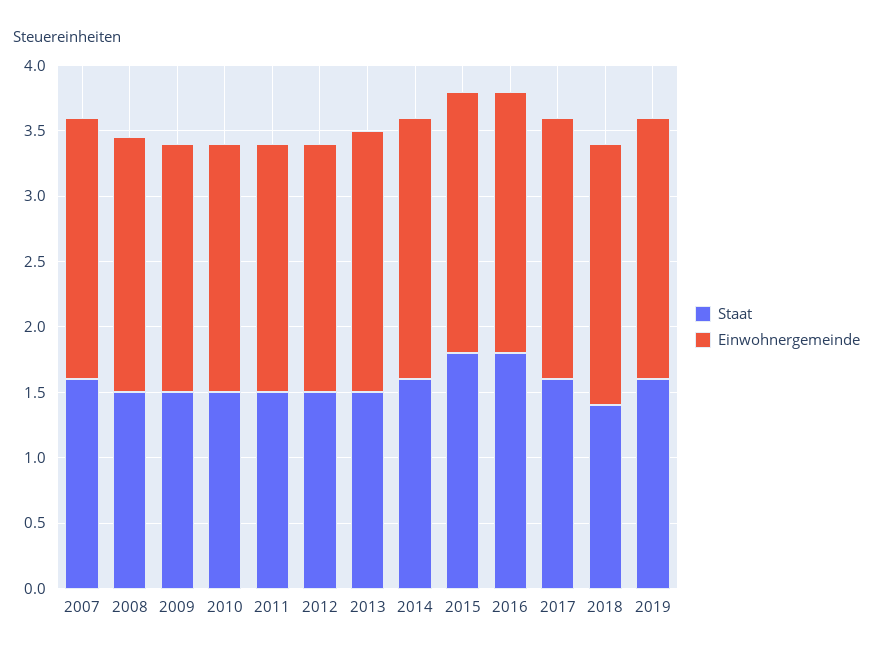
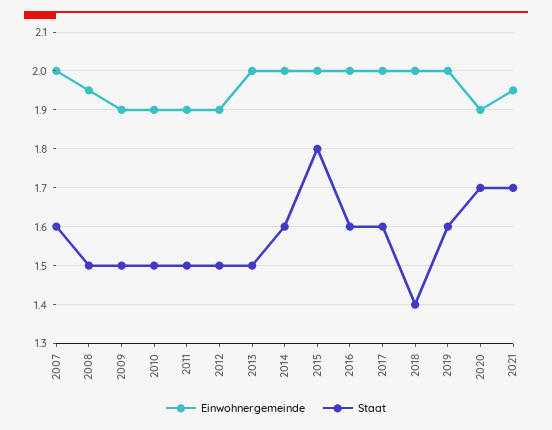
Staat, 2016: 1.8 -> 1.6
Einwohnergemeinde, 2020: none -> 1.9
Staat, 2020: none -> 1.7
Einwohnergemeinde, 2021: none -> 1.95
Staat, 2021: none -> 1.7

